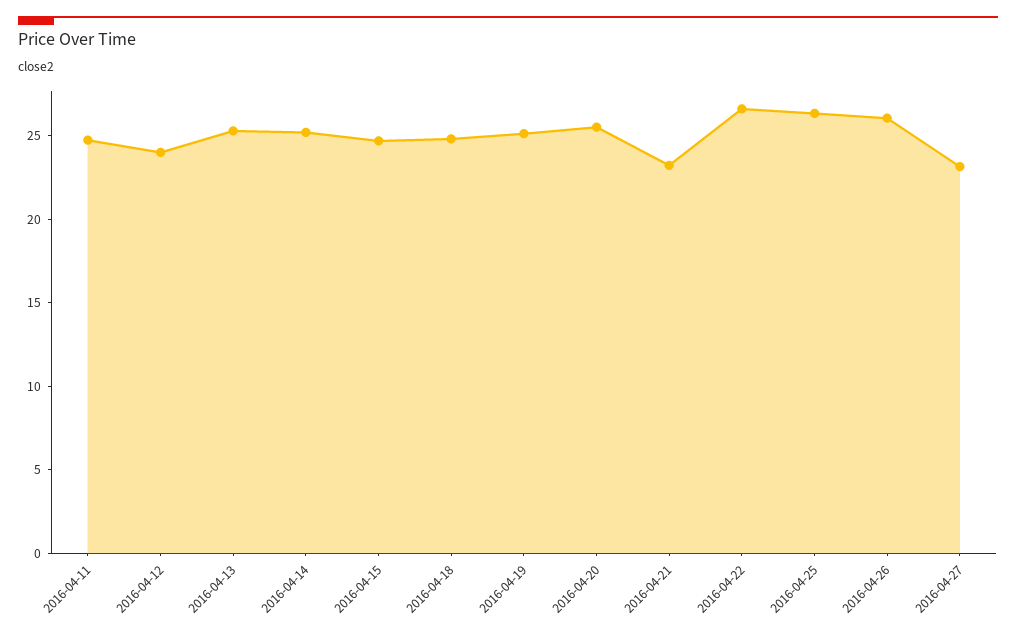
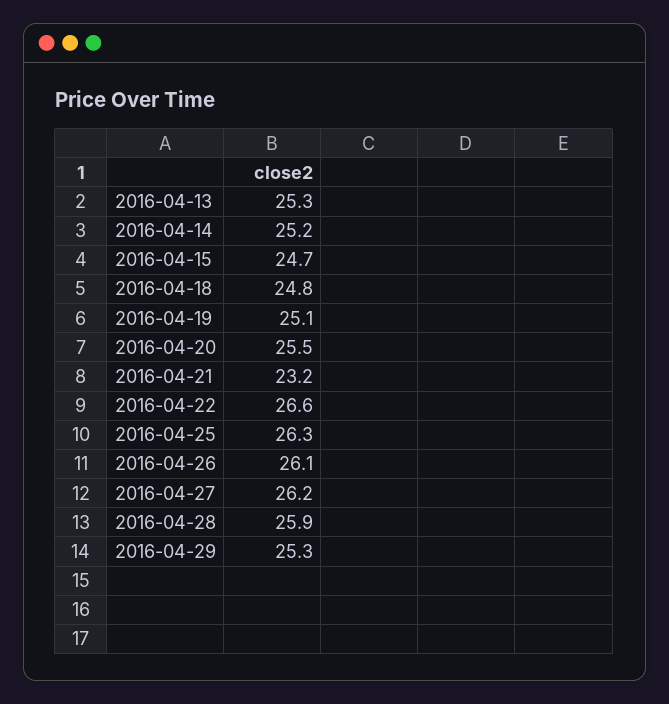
2016-04-11: 25 -> none
2016-04-12: 24 -> none
2016-04-27: 23 -> 26.2
2016-04-28: none -> 25.9
2016-04-29: none -> 25.3

